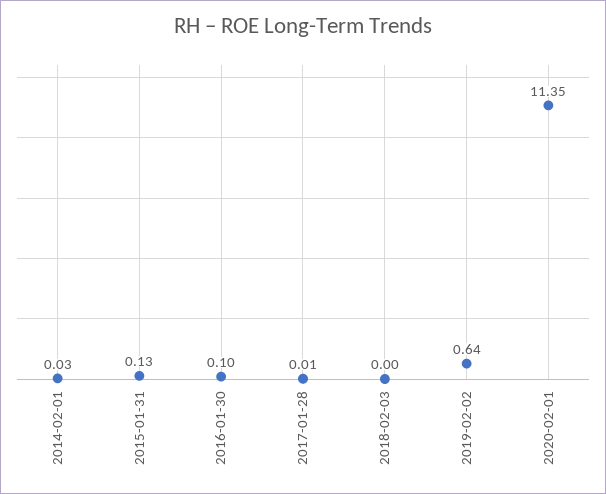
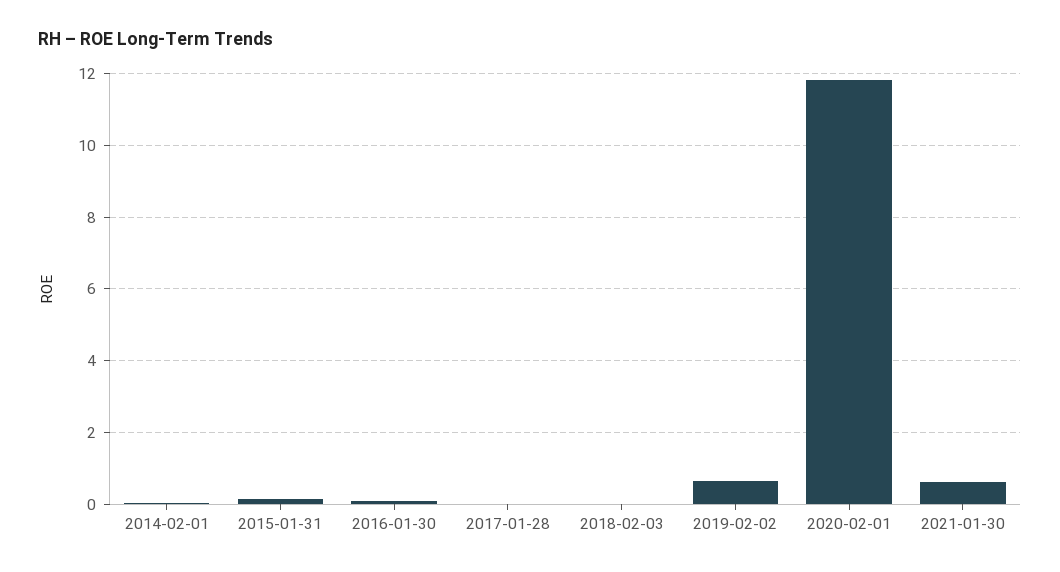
2020-02-01: 11.35 -> 11.8
2021-01-30: none -> 0.6

